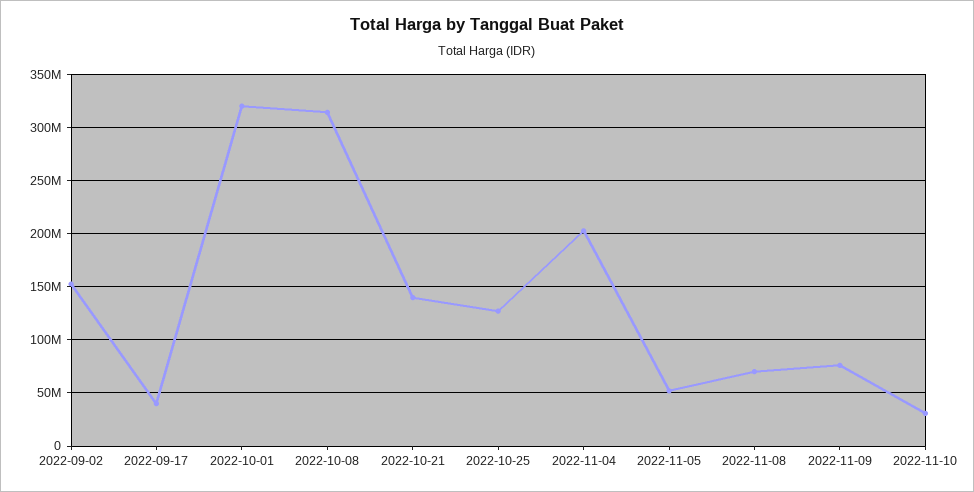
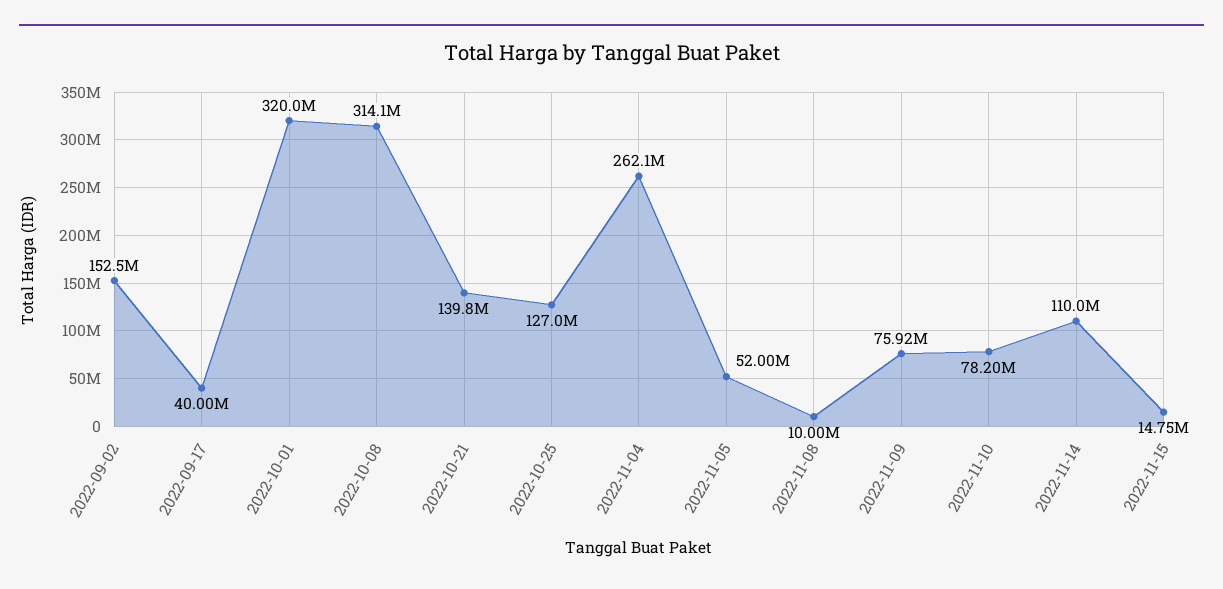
2022-11-04: 200000000 -> 262100000
2022-11-08: 70000000 -> 10000000
2022-11-10: 30000000 -> 78200000
2022-11-14: none -> 110000000
2022-11-15: none -> 14750000

